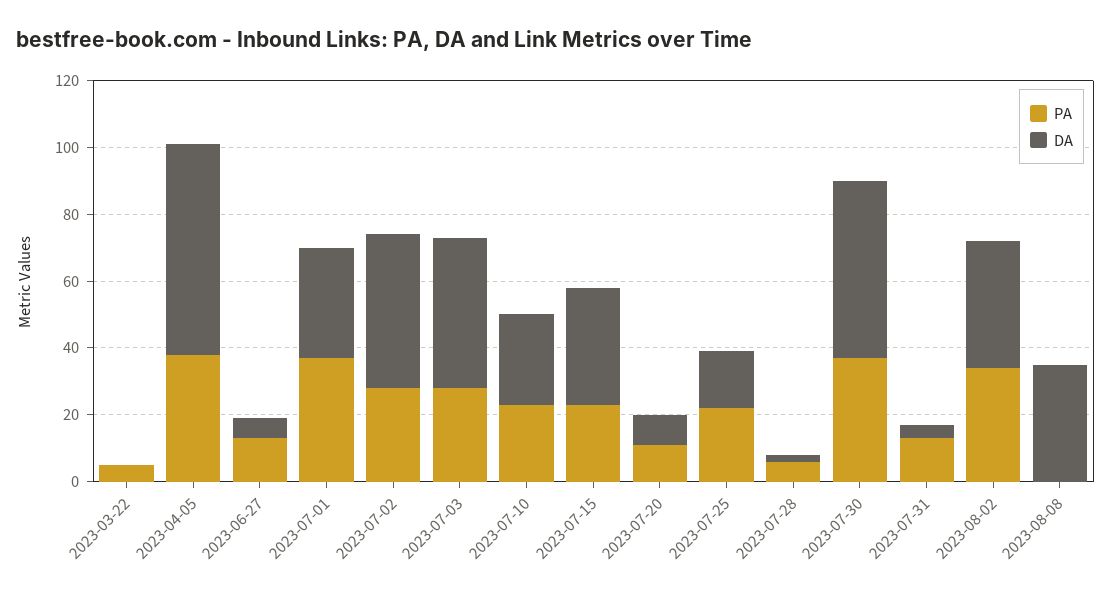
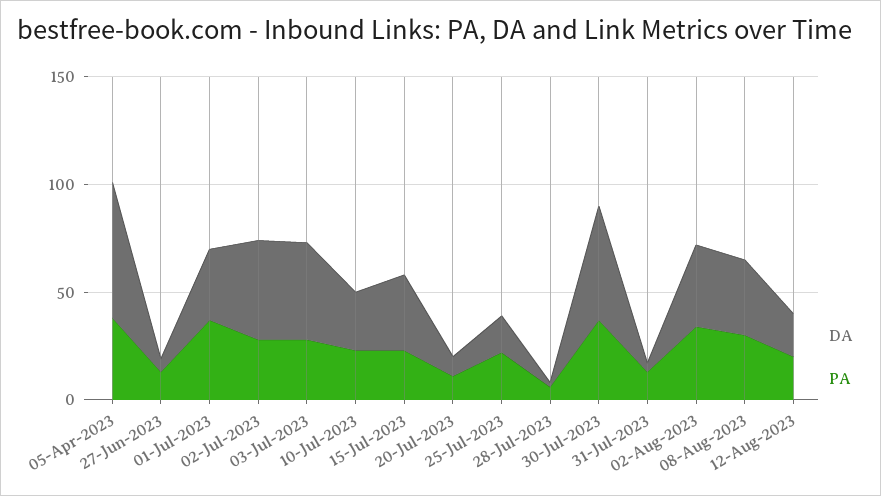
PA, 2023-03-22: 5 -> none
DA, 2023-03-22: 0 -> none
PA, 2023-08-08: 0 -> 30
DA, 12-Aug-2023: none -> 20
PA, 12-Aug-2023: none -> 20

